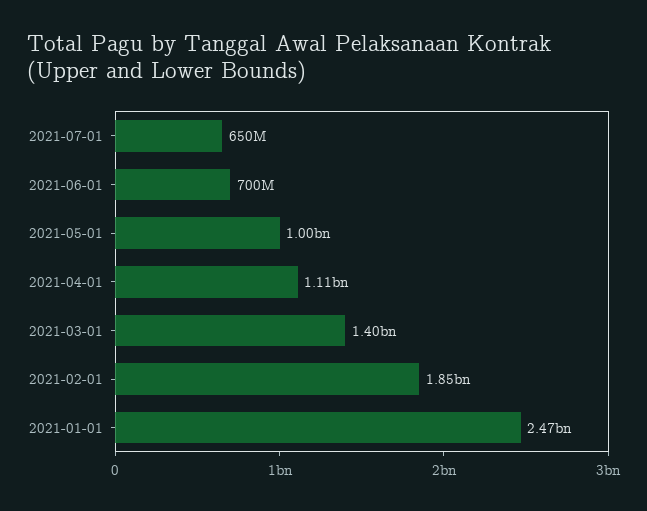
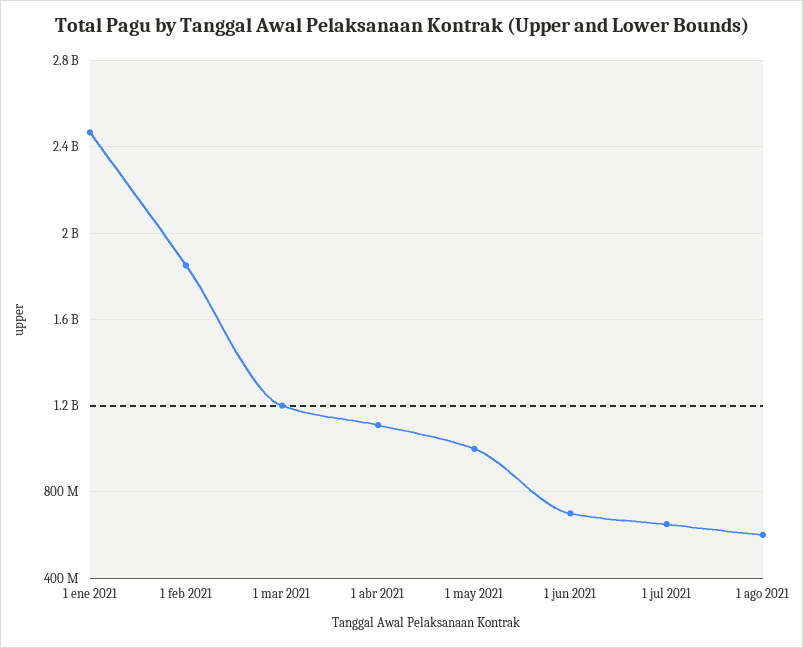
2021-03-01: 1400000000 -> 1200000000
1 ago 2021: none -> 600000000

